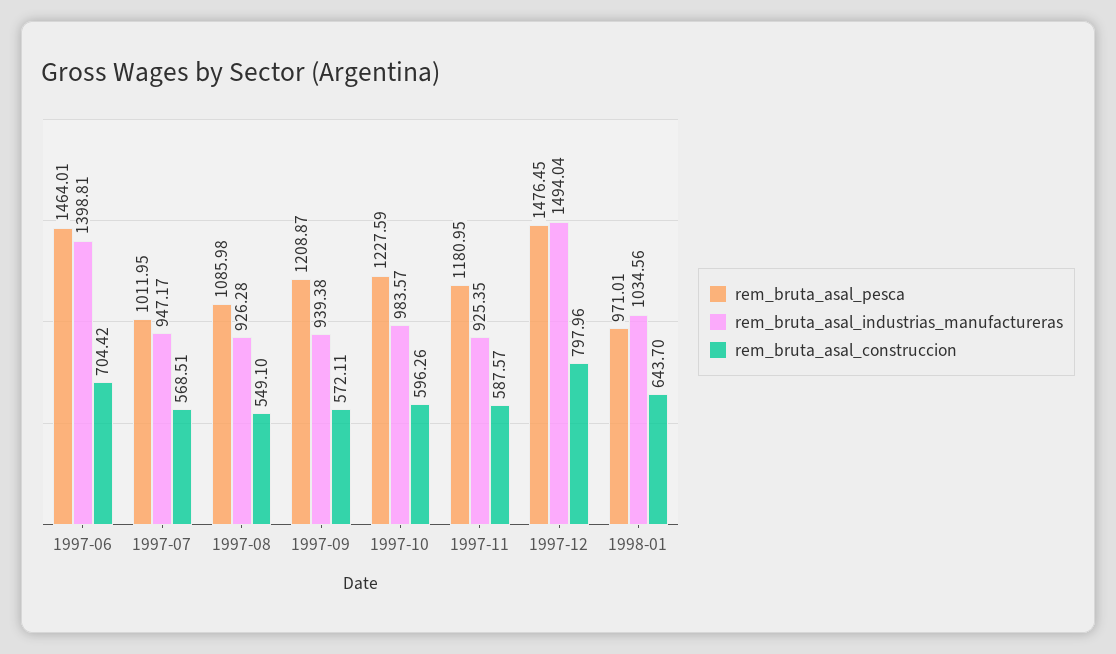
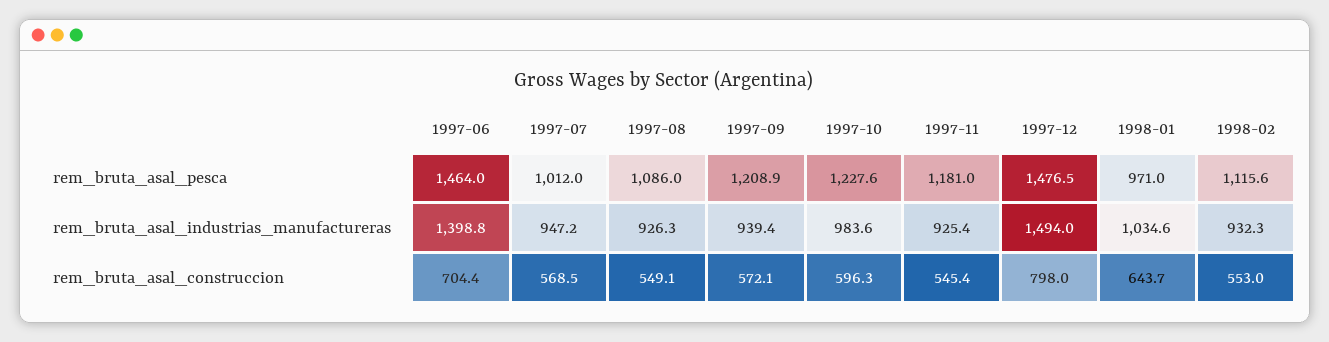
rem_bruta_asal_construccion, 1997-11: 587.57 -> 545.4
rem_bruta_asal_pesca, 1998-02: none -> 1115.6
rem_bruta_asal_industrias_manufactureras, 1998-02: none -> 932.3
rem_bruta_asal_construccion, 1998-02: none -> 553

